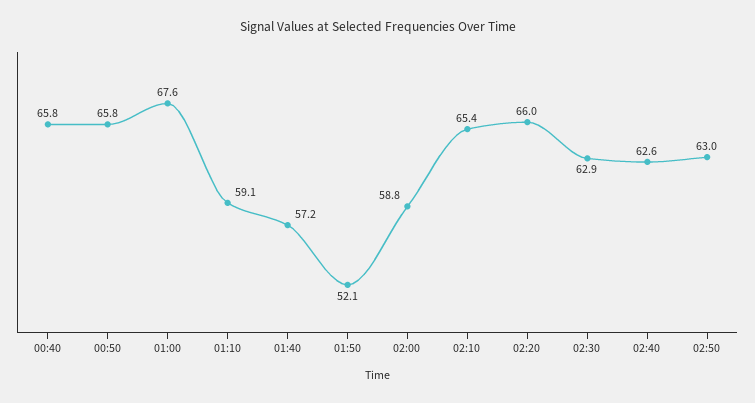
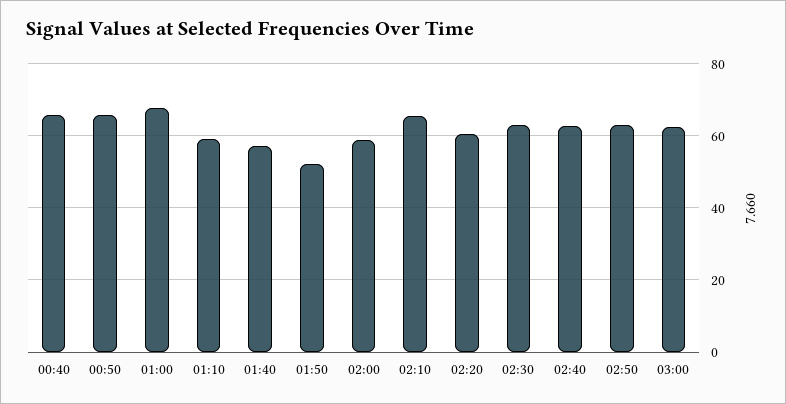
02:20: 66 -> 60
03:00: none -> 62

